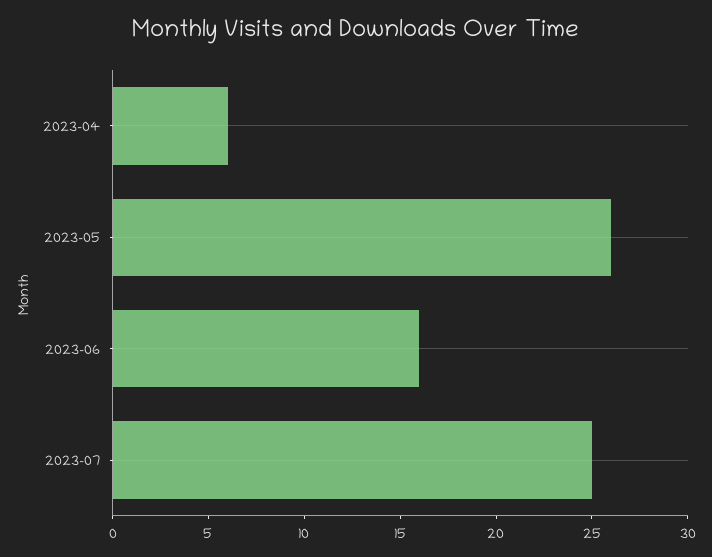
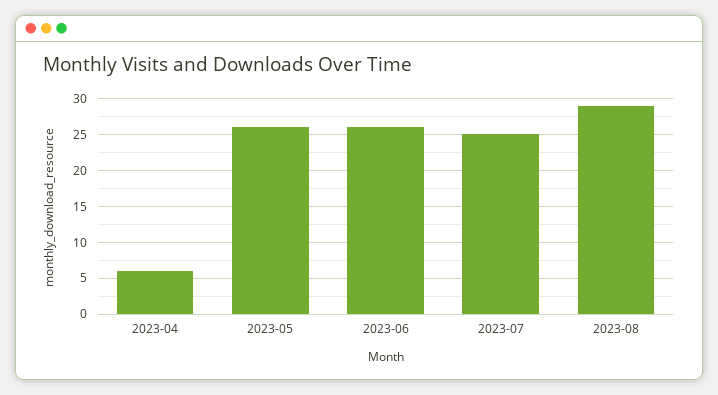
2023-06: 16 -> 26
2023-08: none -> 29

